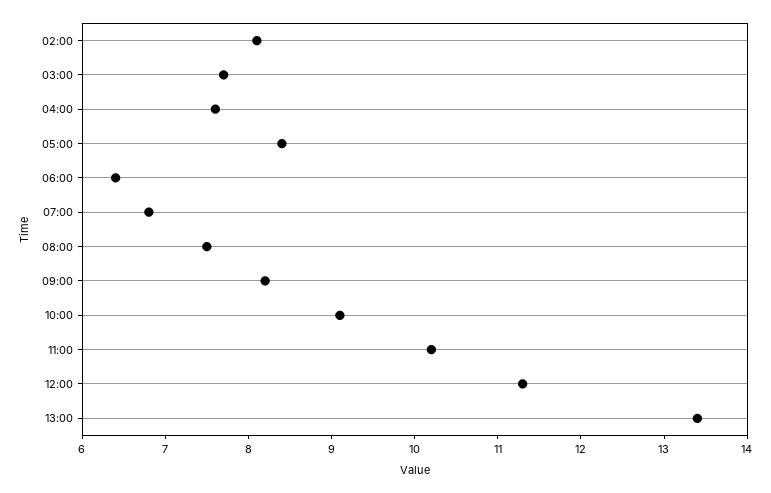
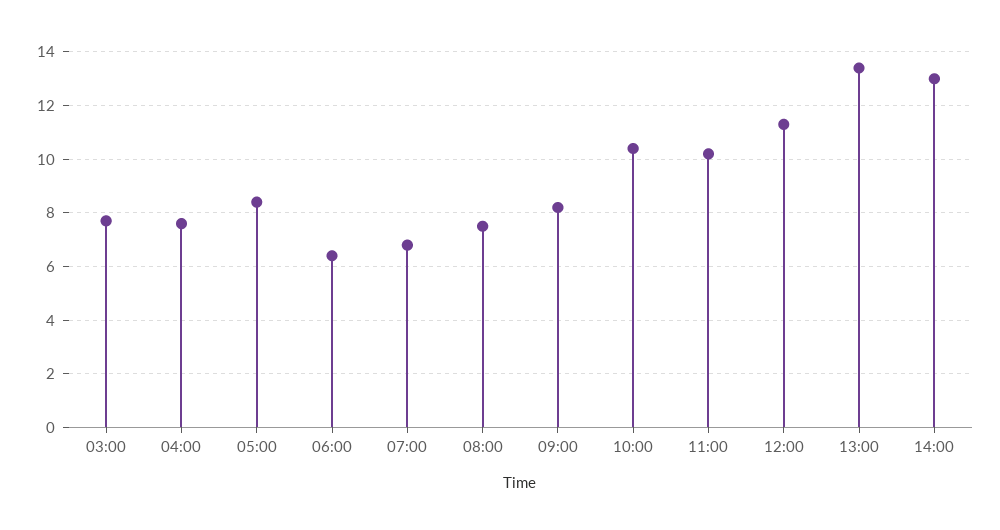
02:00: 8.1 -> none
10:00: 9.1 -> 10.5
14:00: none -> 13

